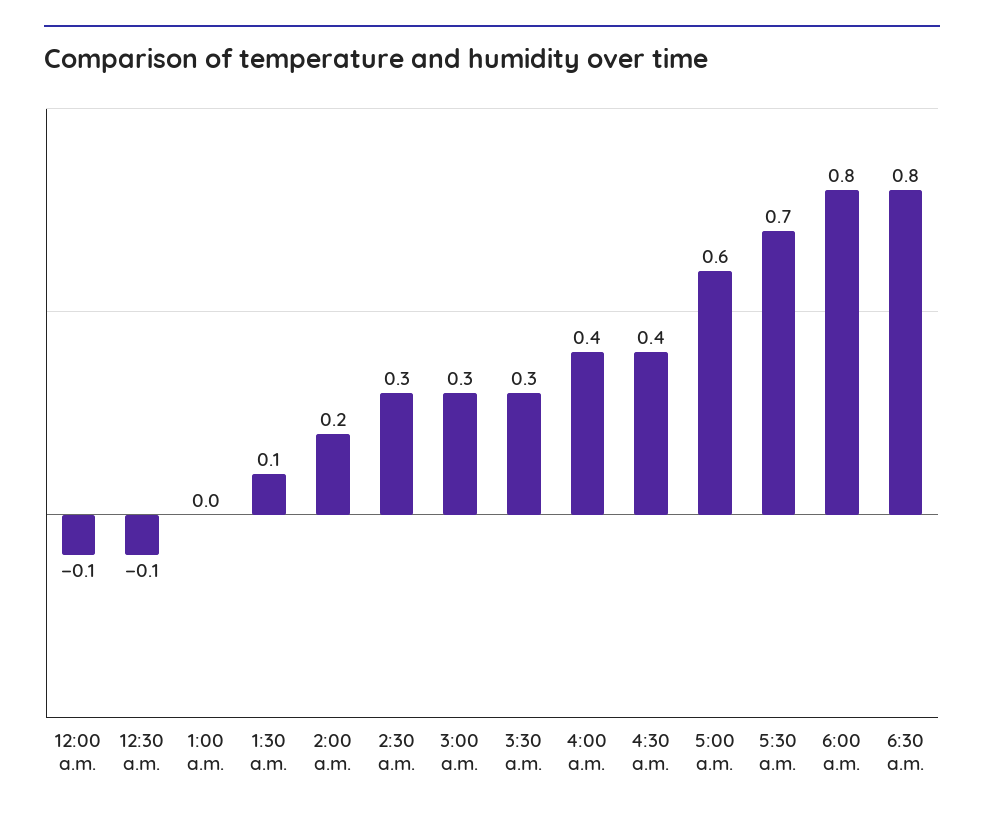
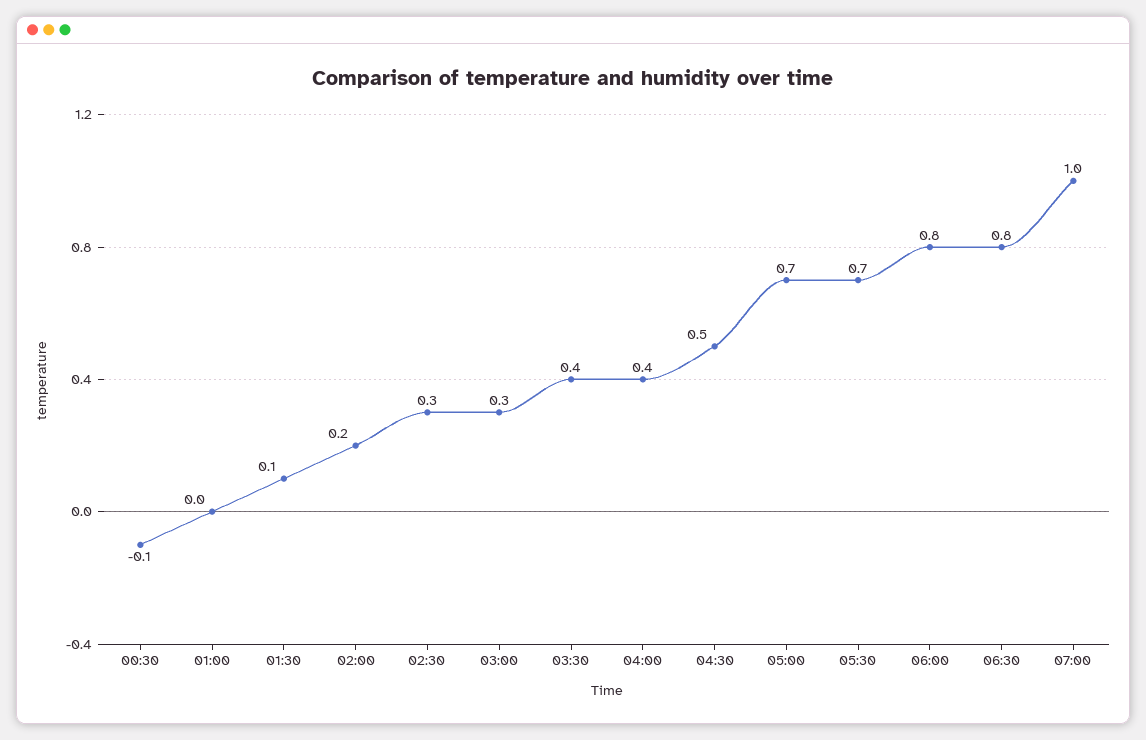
12:00 a.m.: -0.1 -> none
3:30 a.m.: 0.3 -> 0.4
4:30 a.m.: 0.4 -> 0.5
5:00 a.m.: 0.6 -> 0.7
07:00: none -> 1

